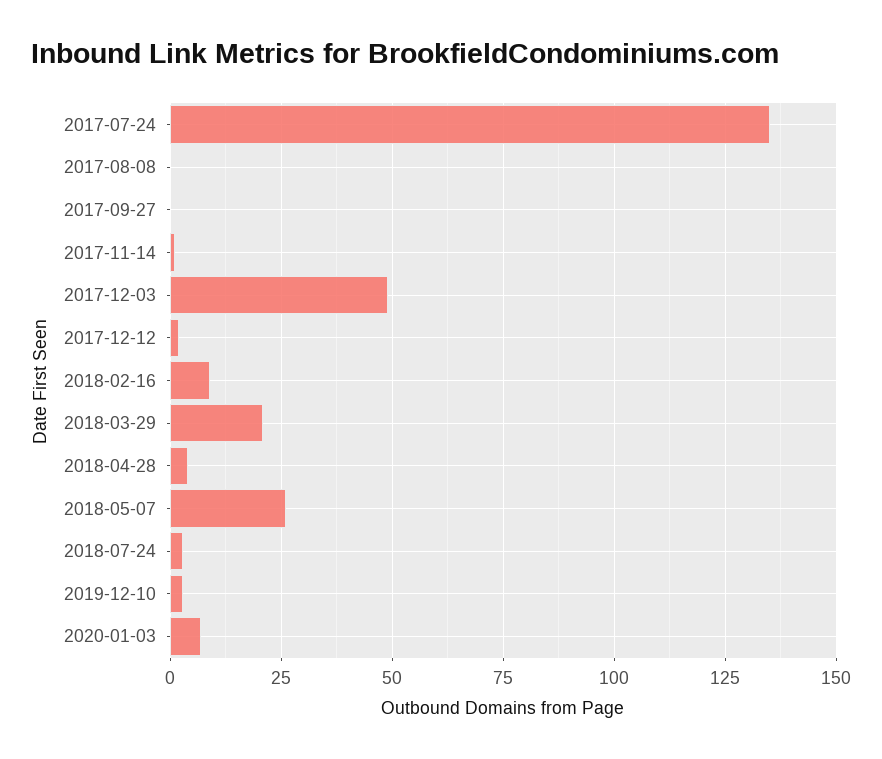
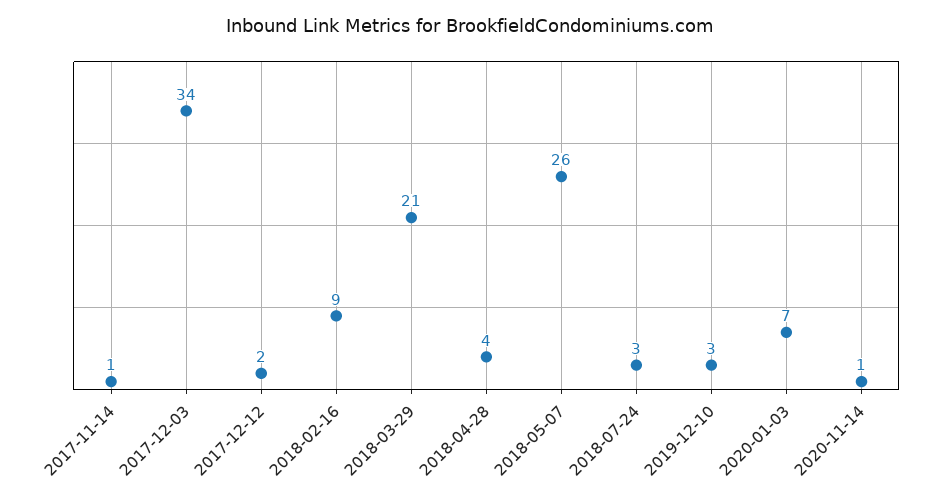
2017-07-24: 135 -> none
2017-08-08: 0 -> none
2017-09-27: 0 -> none
2017-12-03: 50 -> 34
2020-11-14: none -> 1

